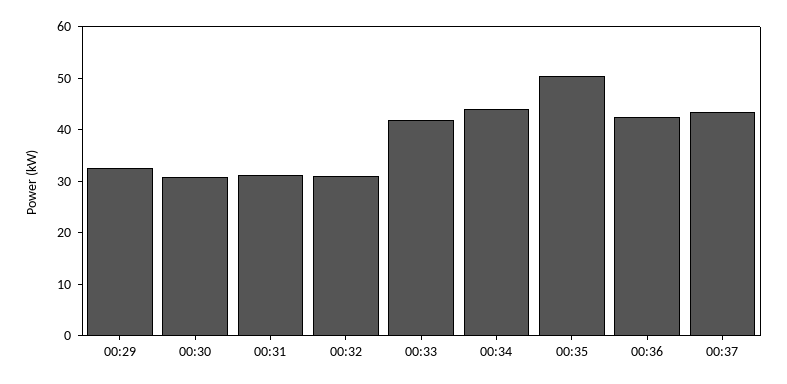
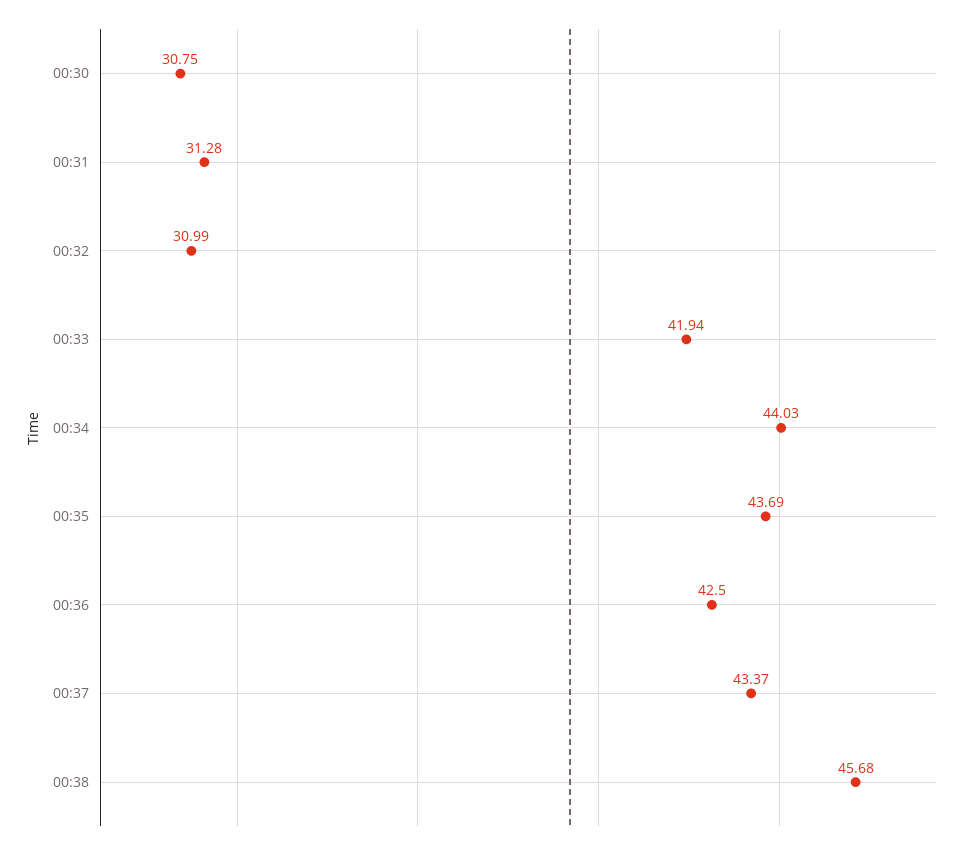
00:29: 32 -> none
00:35: 50 -> 43.69
00:38: none -> 45.68

